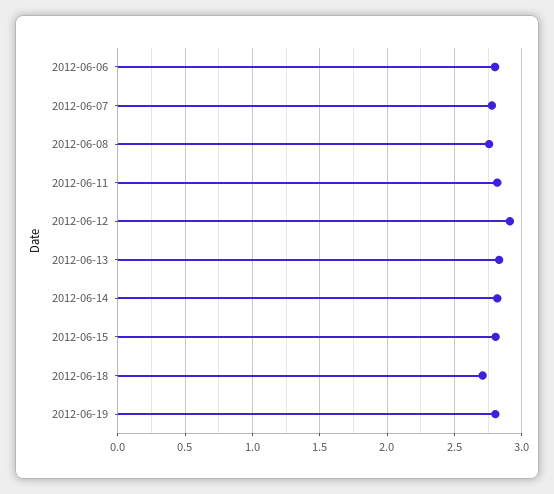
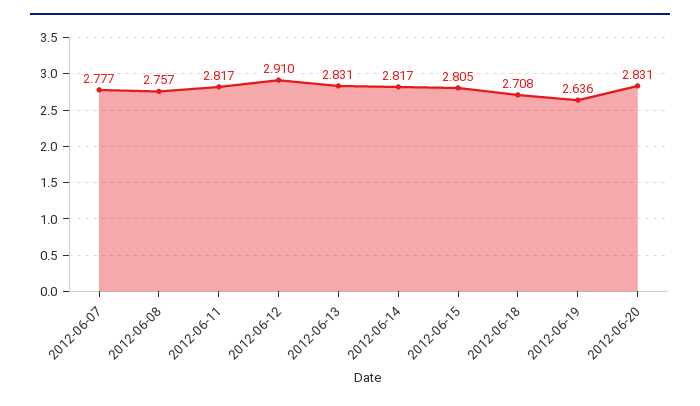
2012-06-06: 2.8 -> none
2012-06-19: 2.8 -> 2.636
2012-06-20: none -> 2.831

